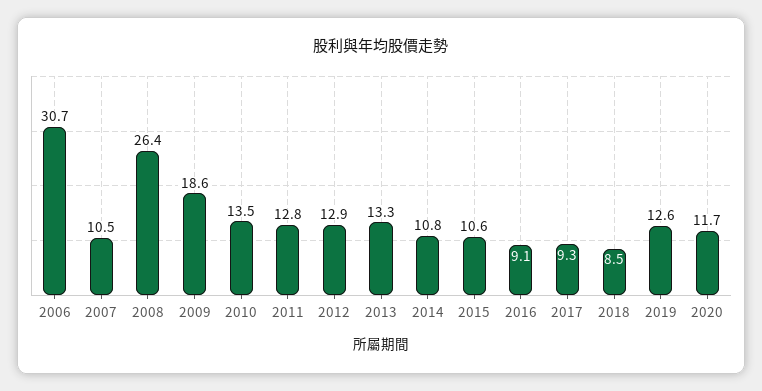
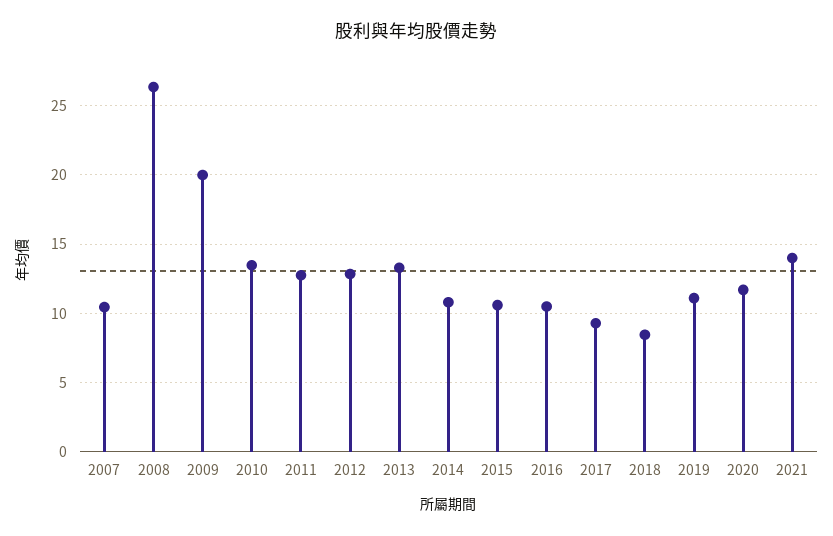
2006: 30.7 -> none
2009: 18.6 -> 20
2016: 9.1 -> 10.5
2019: 12.6 -> 11
2021: none -> 14

